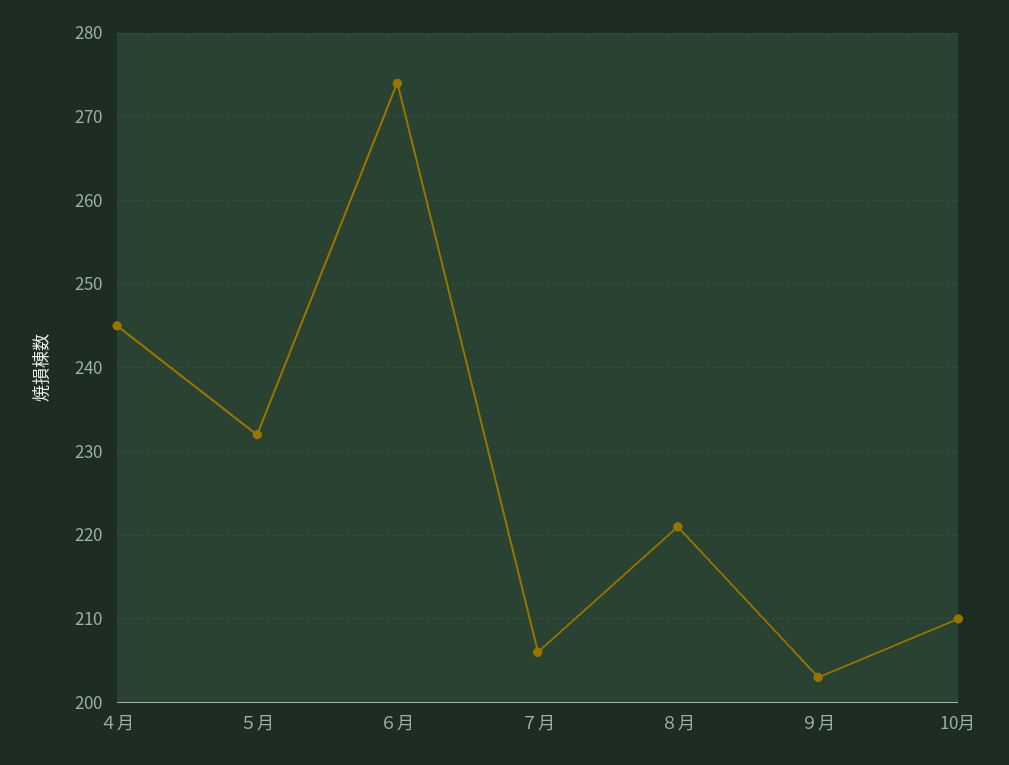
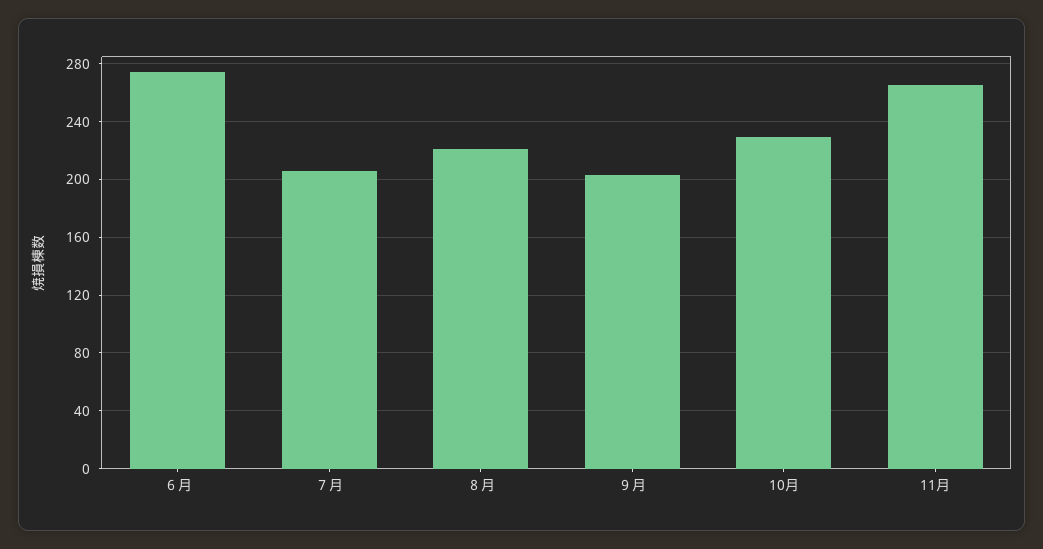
４月: 245 -> none
５月: 232 -> none
10月: 210 -> 230
11月: none -> 265

